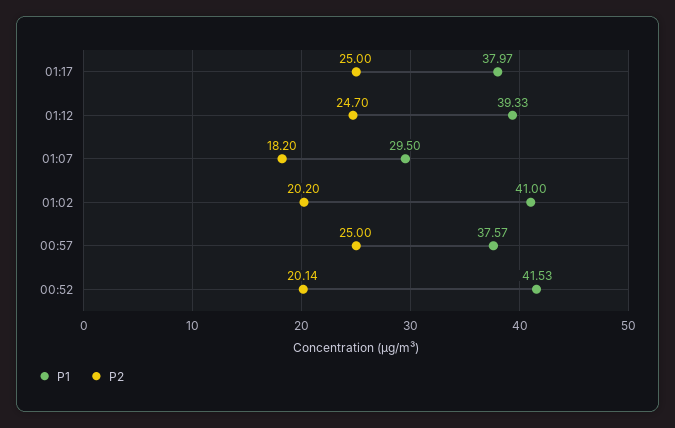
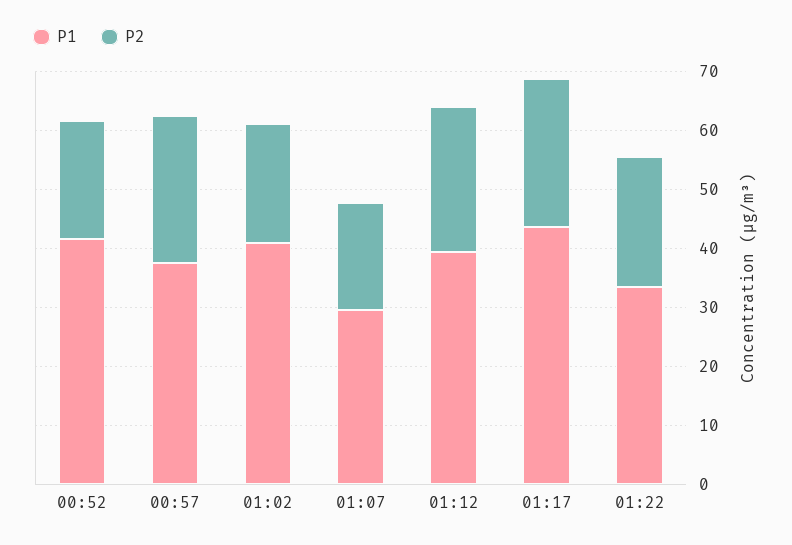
P1, 01:17: 37.97 -> 44
P1, 01:22: none -> 34
P2, 01:22: none -> 22

